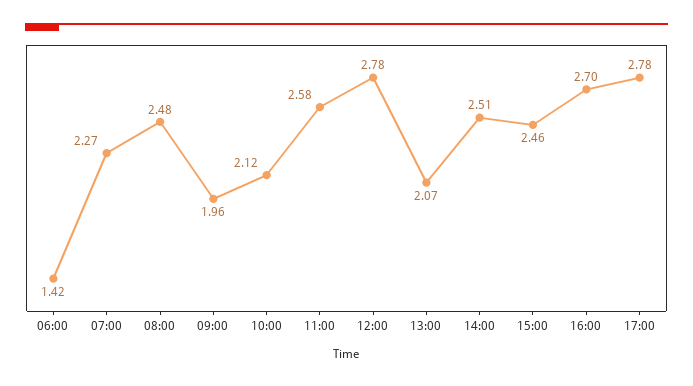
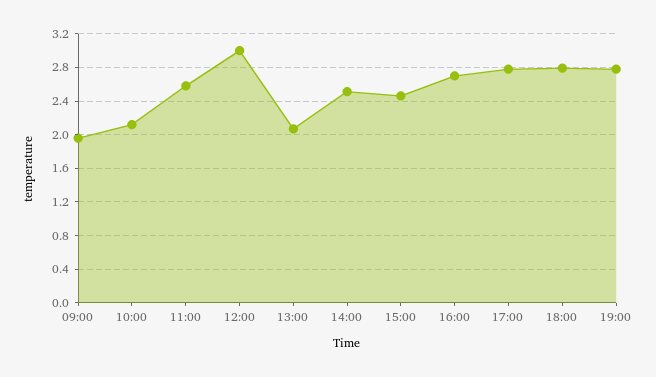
06:00: 1.42 -> none
07:00: 2.27 -> none
08:00: 2.48 -> none
12:00: 2.78 -> 3
18:00: none -> 2.8
19:00: none -> 2.8

